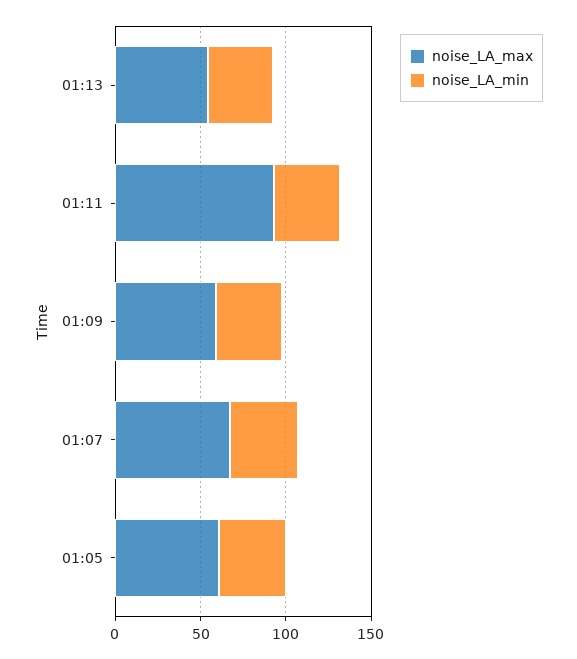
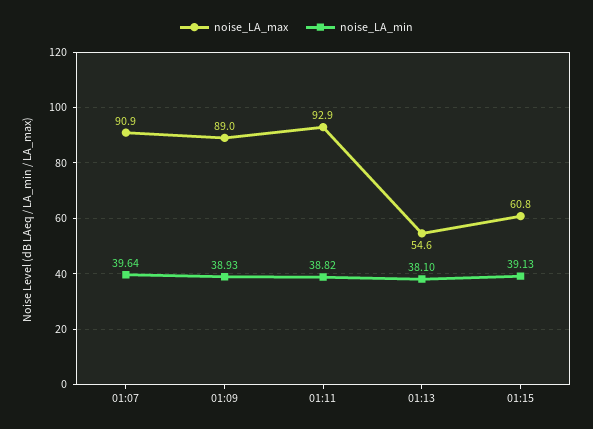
noise_LA_max, 01:09: 60 -> 89
noise_LA_max, 01:07: 70 -> 90.9
noise_LA_max, 01:05: 60 -> none
noise_LA_min, 01:05: 40 -> none
noise_LA_max, 01:15: none -> 60.8
noise_LA_min, 01:15: none -> 39.13

